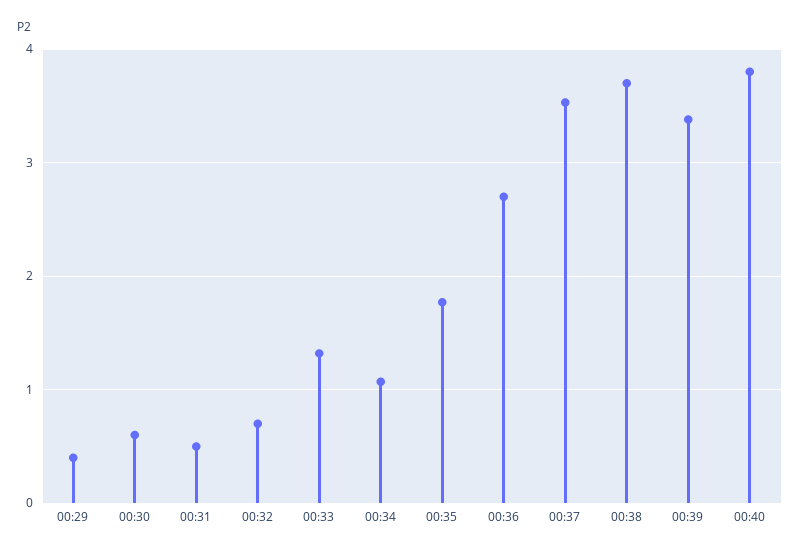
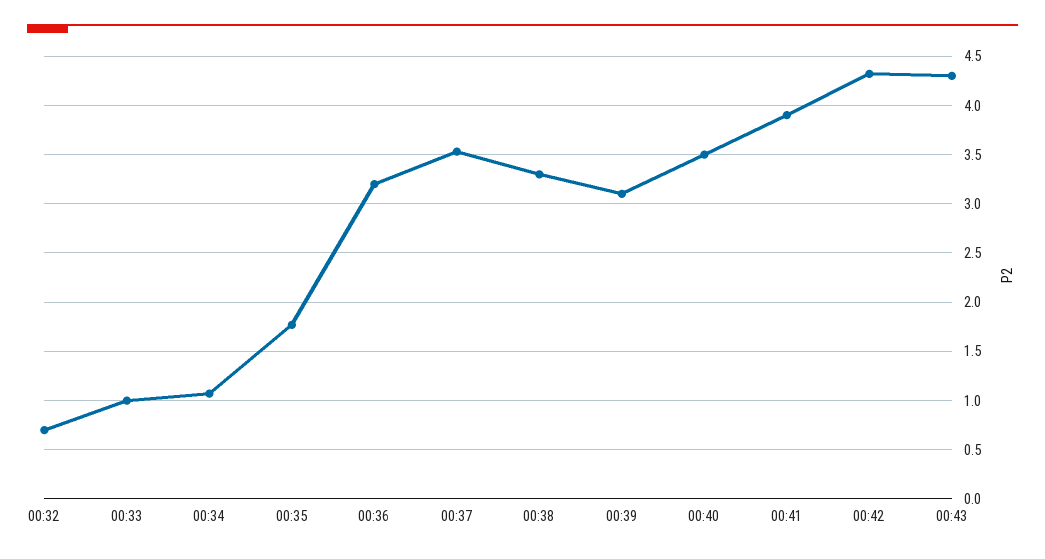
00:29: 0.4 -> none
00:30: 0.6 -> none
00:31: 0.5 -> none
00:33: 1.3 -> 1
00:36: 2.7 -> 3.2
00:38: 3.7 -> 3.3
00:39: 3.4 -> 3.1
00:40: 3.8 -> 3.5
00:41: none -> 3.9
00:42: none -> 4.3
00:43: none -> 4.3

